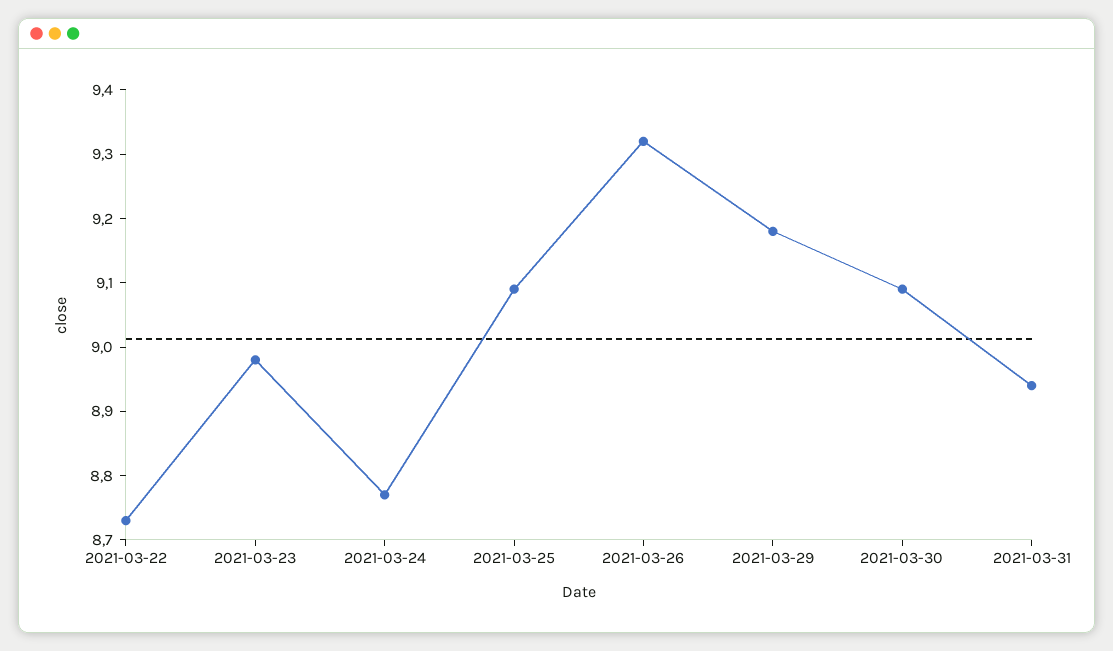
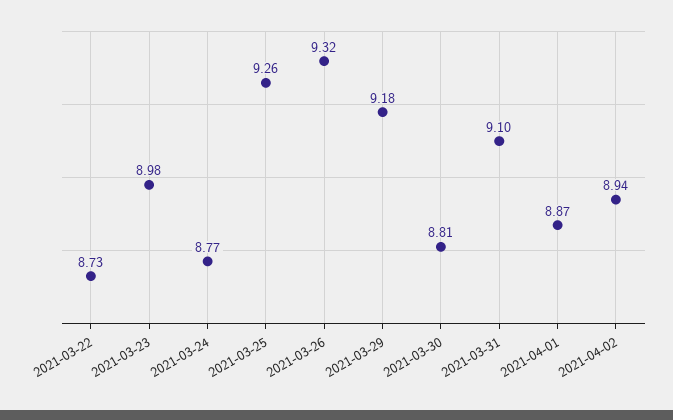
2021-03-25: 9.1 -> 9.26
2021-03-30: 9.1 -> 8.81
2021-03-31: 8.95 -> 9.1
2021-04-01: none -> 8.87
2021-04-02: none -> 8.94

